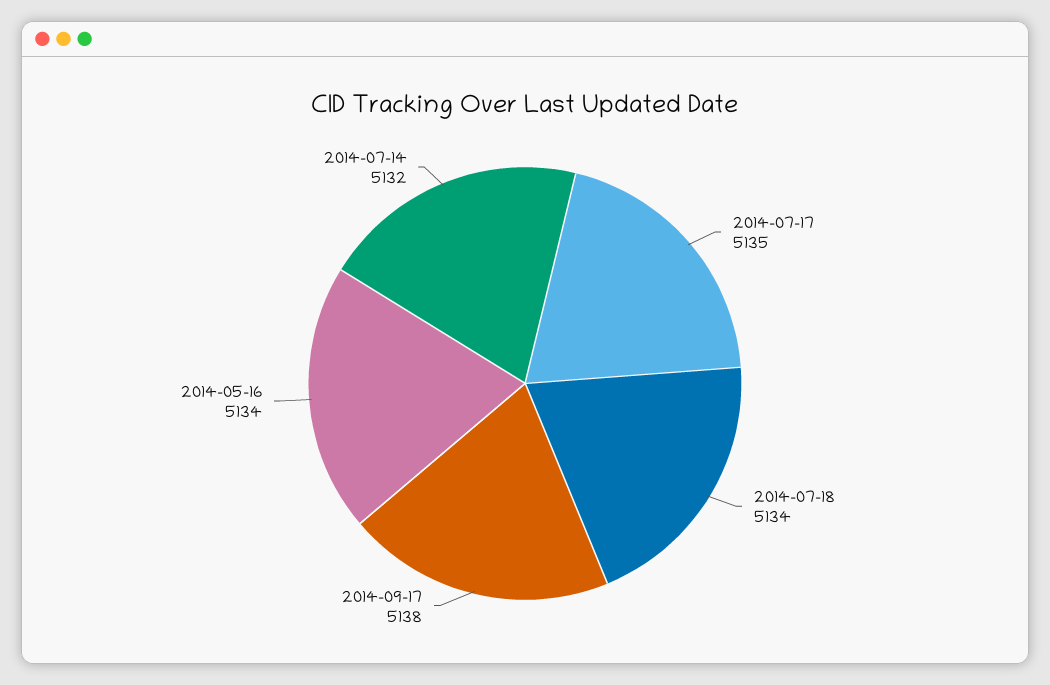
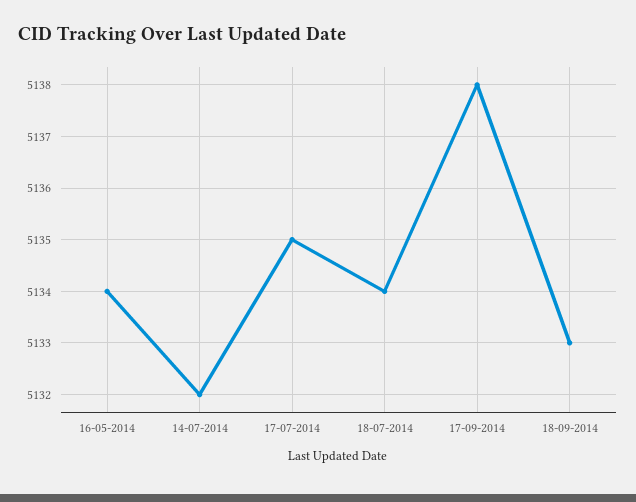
18-09-2014: none -> 5133

